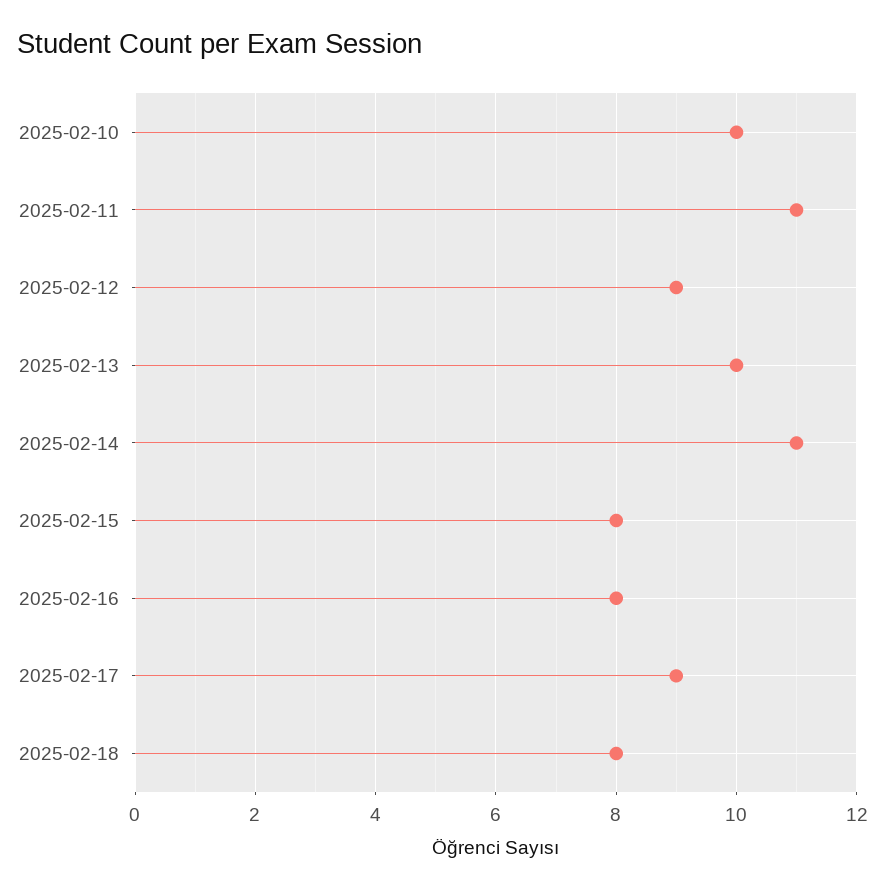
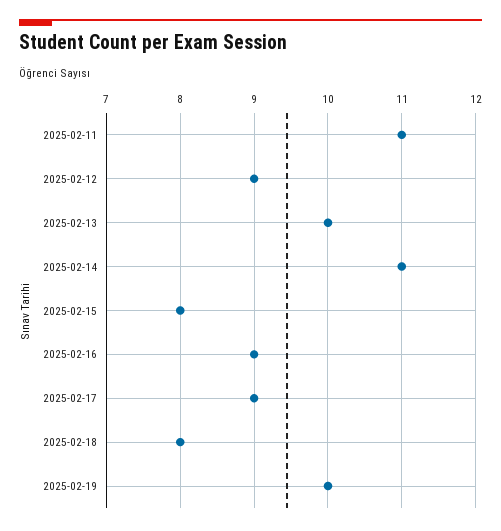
2025-02-10: 10 -> none
2025-02-16: 8 -> 9
2025-02-19: none -> 10

